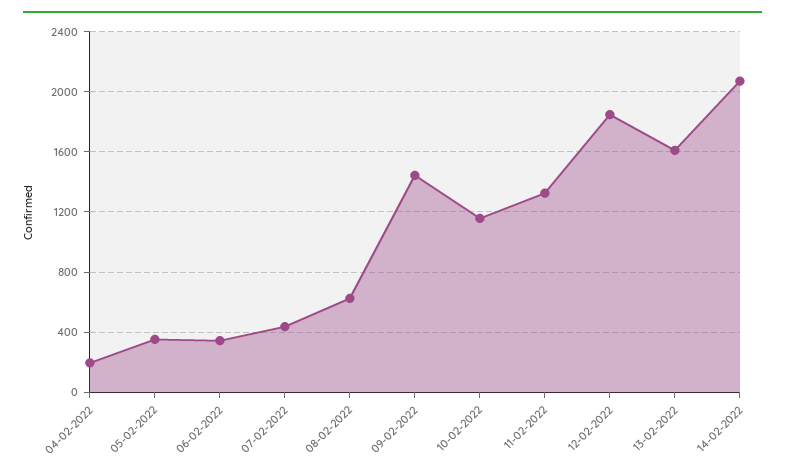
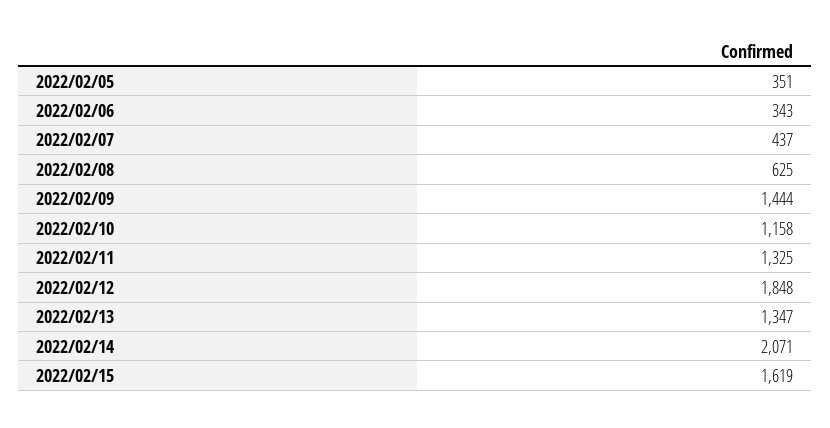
04-02-2022: 200 -> none
13-02-2022: 1600 -> 1347
2022/02/15: none -> 1619

